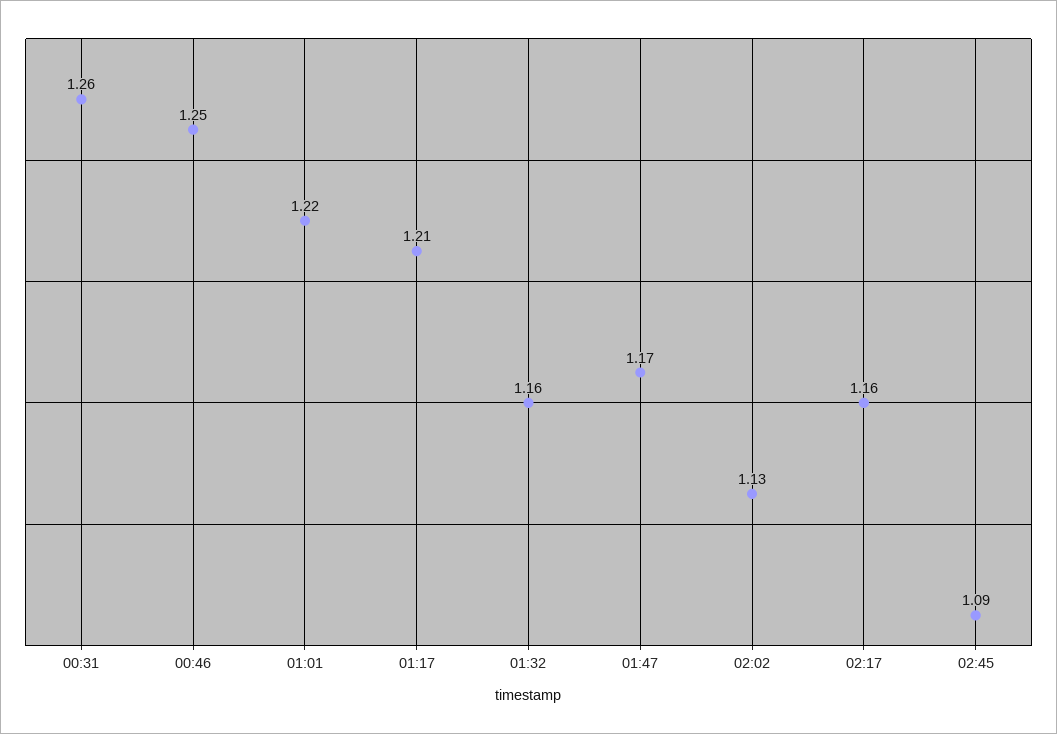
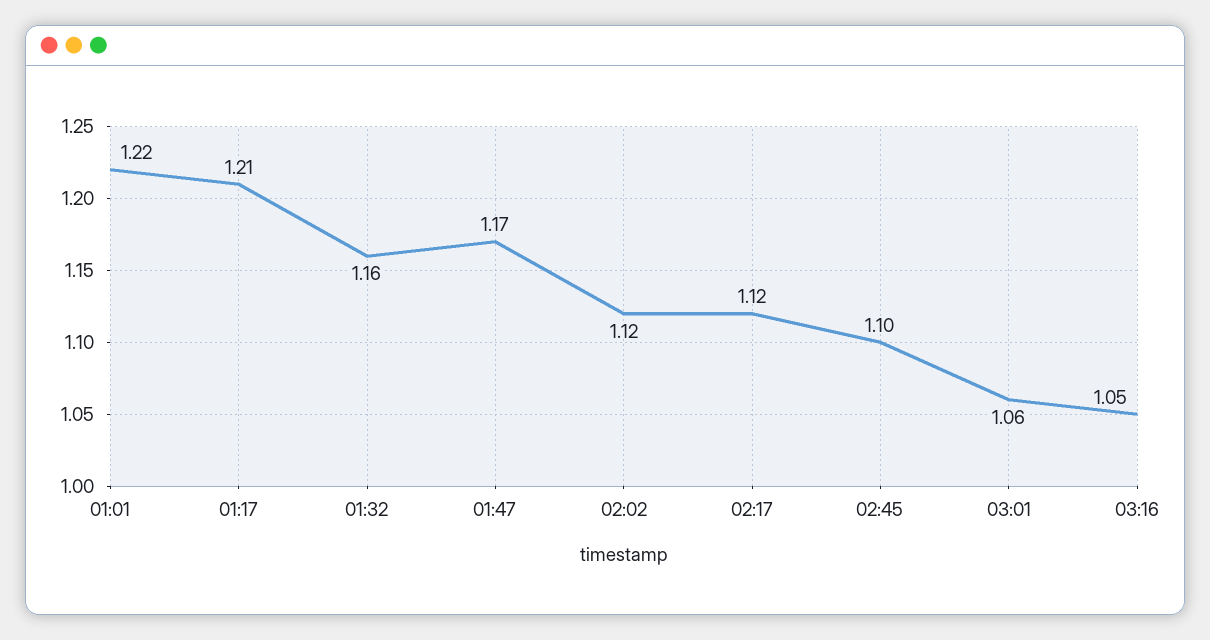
00:31: 1.26 -> none
00:46: 1.25 -> none
02:02: 1.13 -> 1.12
02:17: 1.16 -> 1.12
02:45: 1.09 -> 1.1
03:01: none -> 1.06
03:16: none -> 1.05

